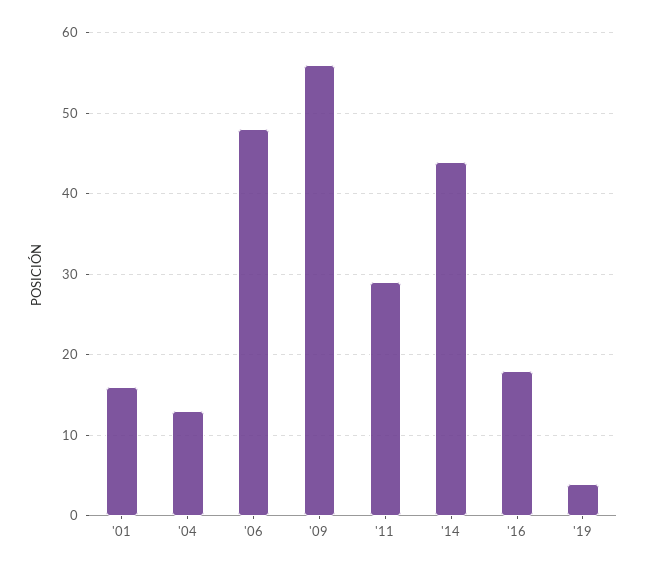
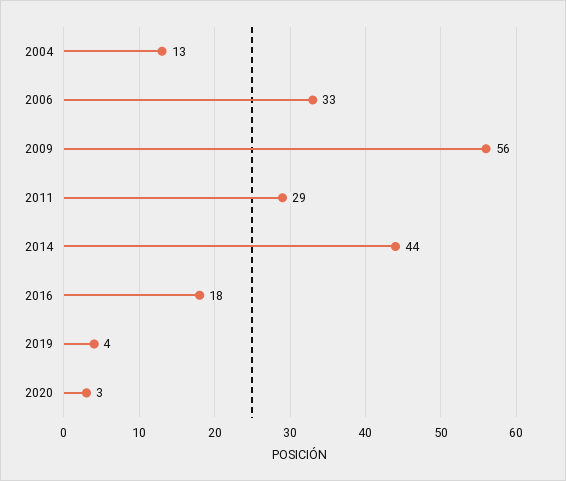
'01: 16 -> none
'06: 48 -> 33
2020: none -> 3

